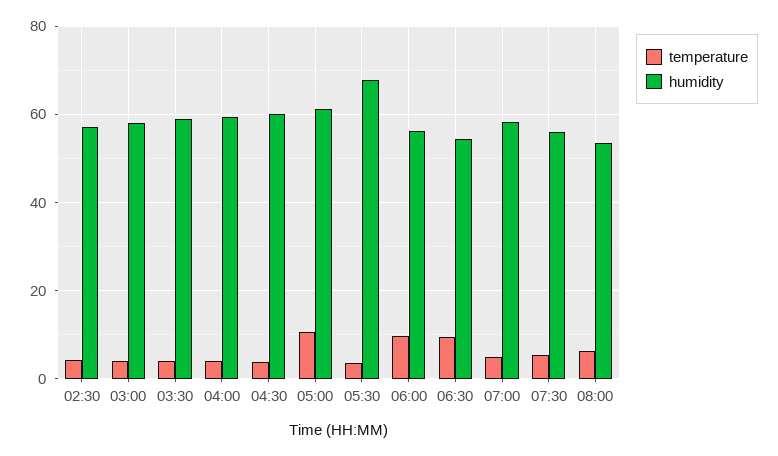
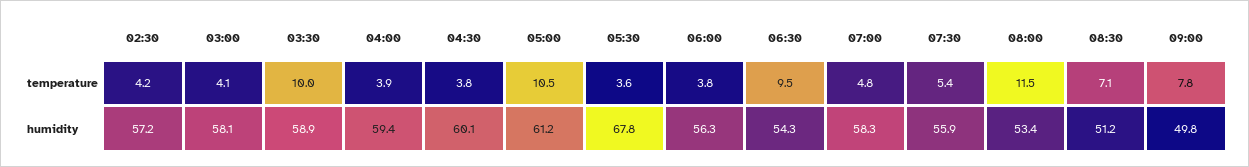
temperature, 03:30: 4 -> 10
temperature, 06:00: 10 -> 3.8
temperature, 08:00: 6 -> 11.5
temperature, 08:30: none -> 7.1
temperature, 09:00: none -> 7.8
humidity, 08:30: none -> 51.2
humidity, 09:00: none -> 49.8

